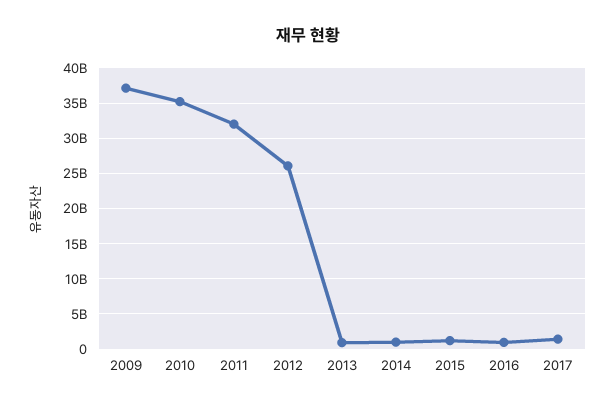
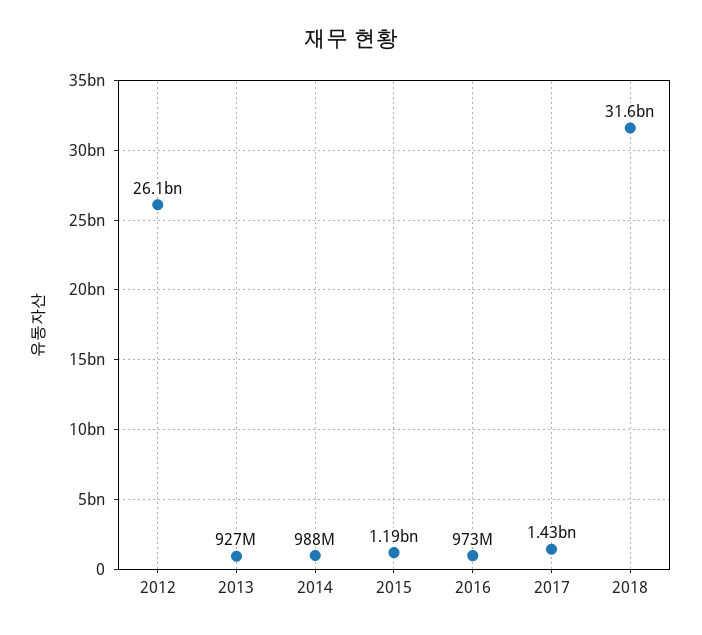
2009: 37000000000 -> none
2010: 35000000000 -> none
2011: 32000000000 -> none
2018: none -> 31600000000

